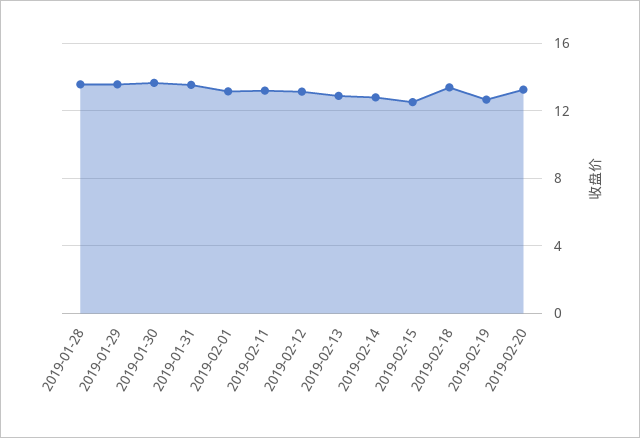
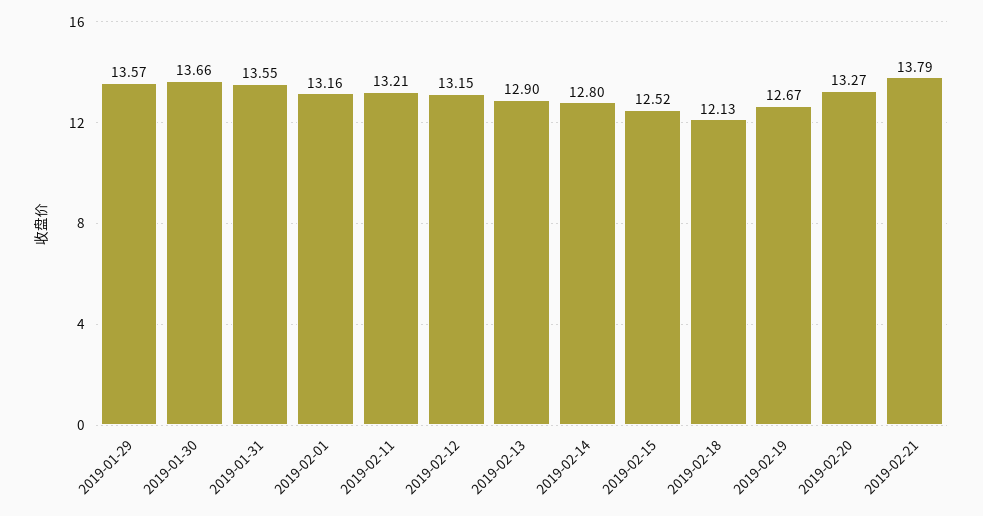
2019-01-28: 13.5 -> none
2019-02-18: 13.5 -> 12.13
2019-02-21: none -> 13.79

